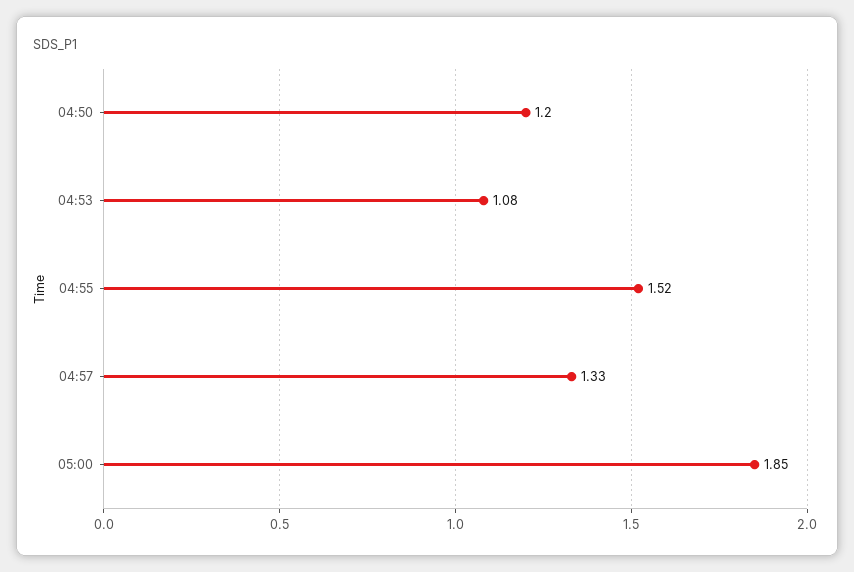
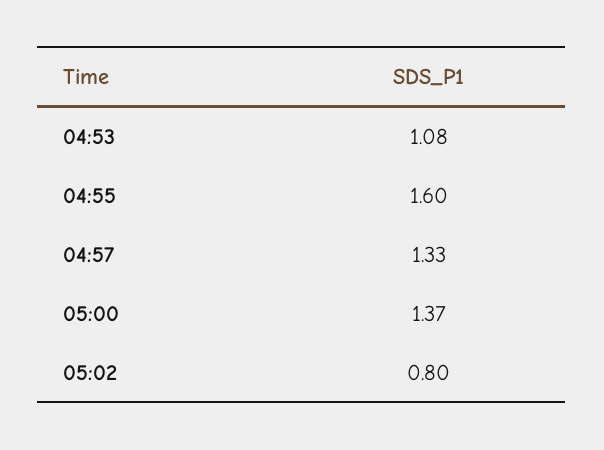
04:50: 1.2 -> none
04:55: 1.52 -> 1.6
05:00: 1.85 -> 1.37
05:02: none -> 0.8

